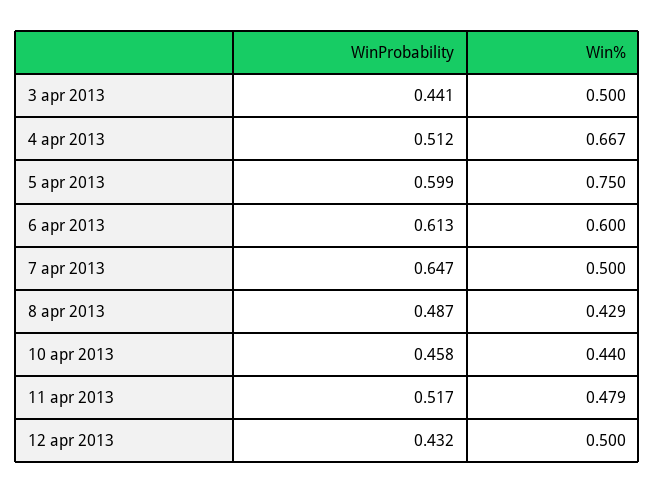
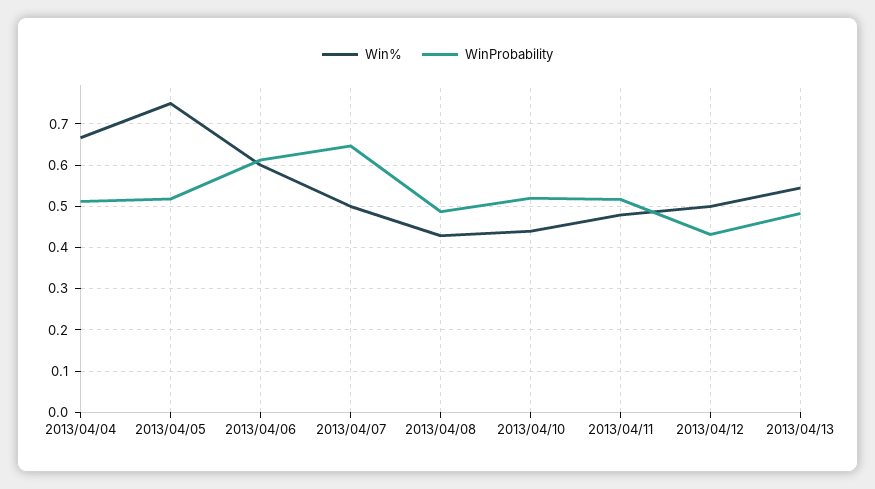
WinProbability, 3 apr 2013: 0.441 -> none
Win%, 3 apr 2013: 0.5 -> none
WinProbability, 5 apr 2013: 0.599 -> 0.52
WinProbability, 10 apr 2013: 0.458 -> 0.52
Win%, 2013/04/13: none -> 0.54
WinProbability, 2013/04/13: none -> 0.48

